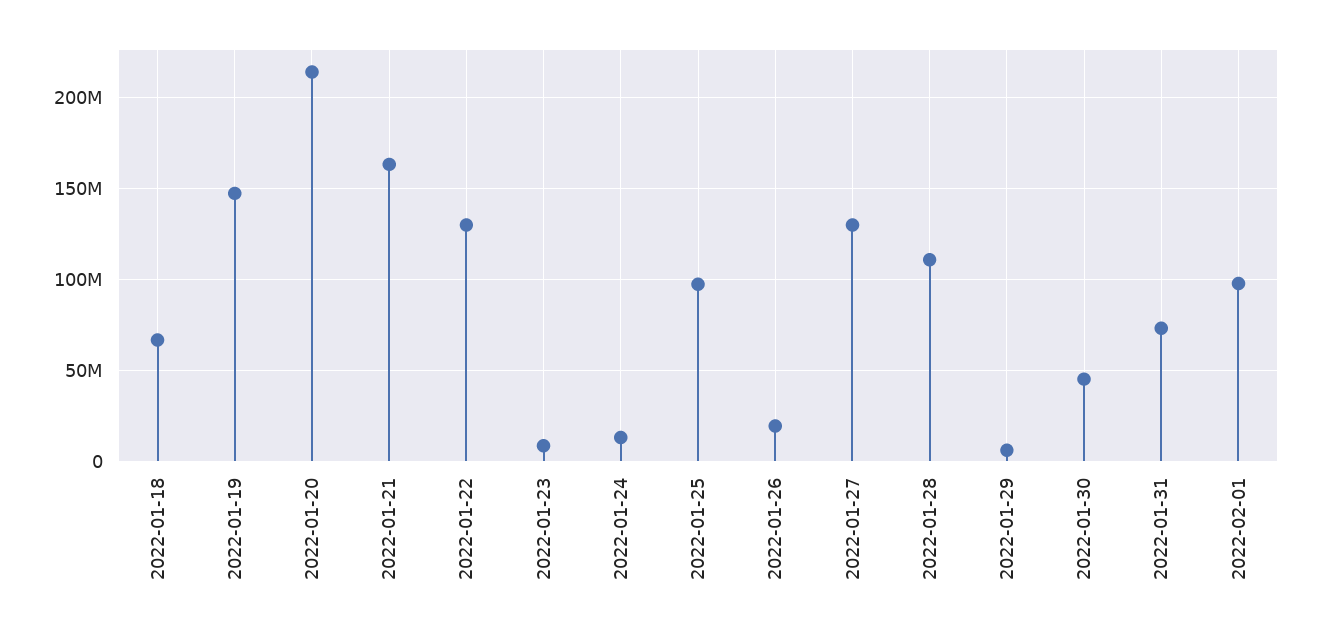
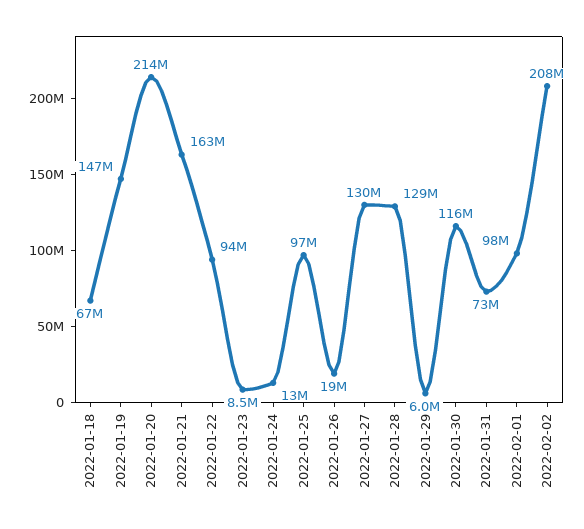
2022-01-22: 130000000 -> 94000000
2022-01-28: 110000000 -> 129000000
2022-01-30: 45000000 -> 116000000
2022-02-02: none -> 208000000

